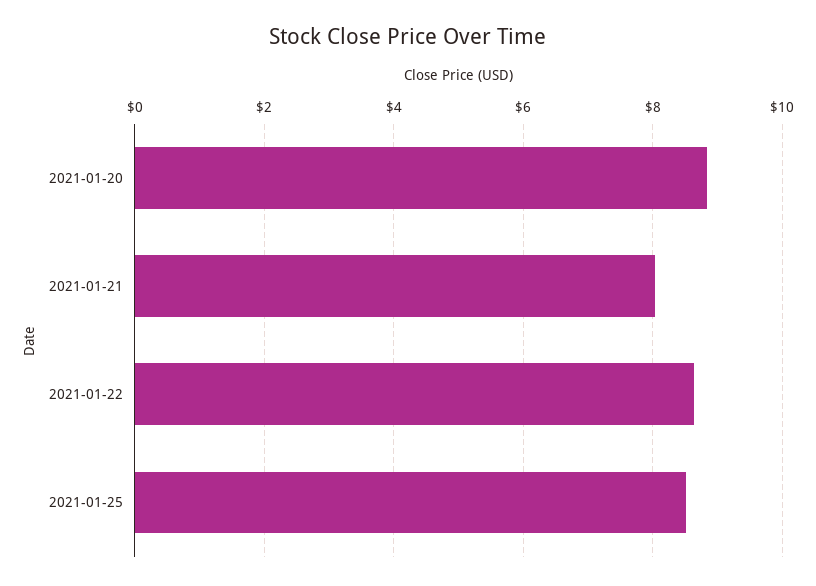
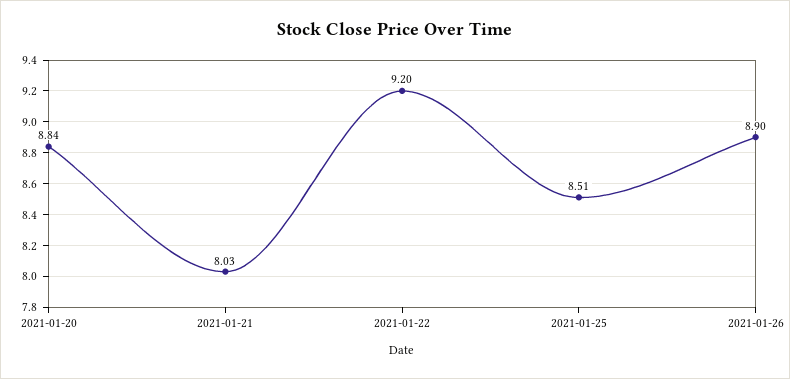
2021-01-22: 8.6 -> 9.2
2021-01-26: none -> 8.9

